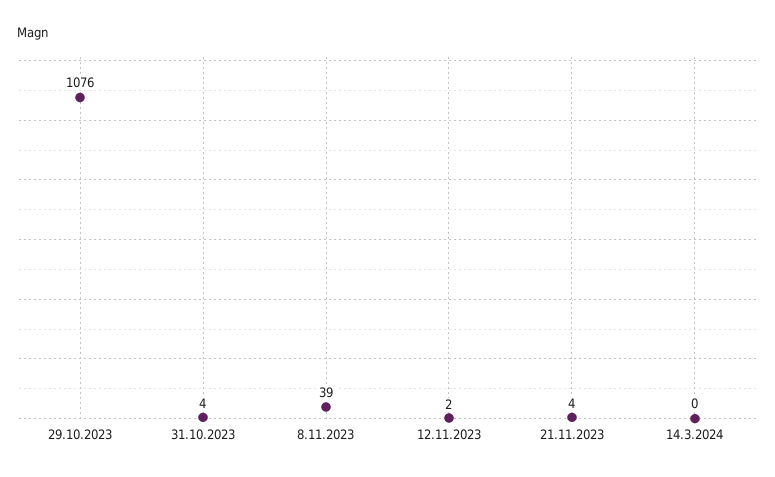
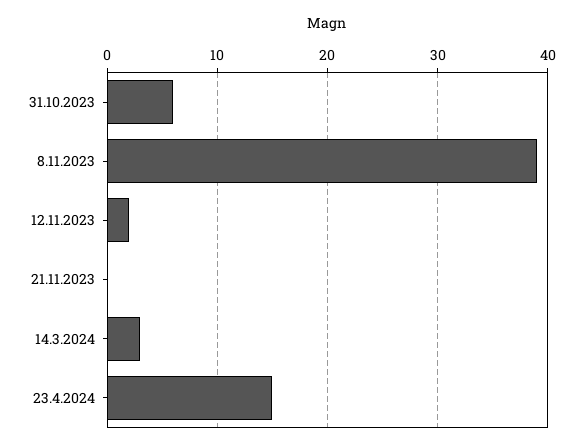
29.10.2023: 1076 -> none
31.10.2023: 4 -> 6
21.11.2023: 4 -> 0
14.3.2024: 0 -> 3
23.4.2024: none -> 15

